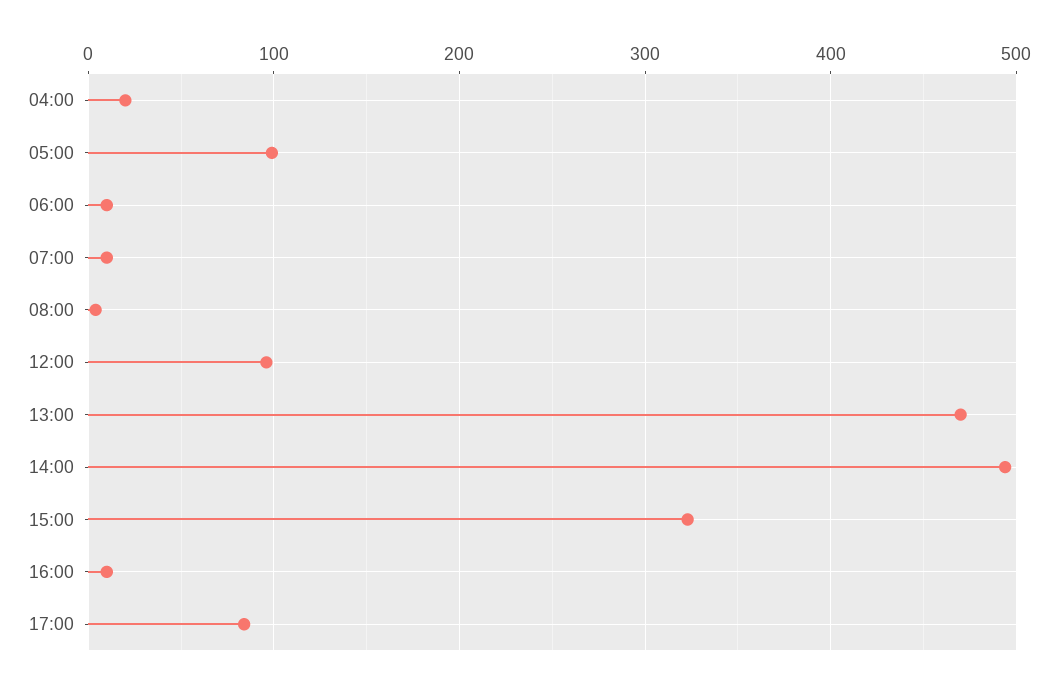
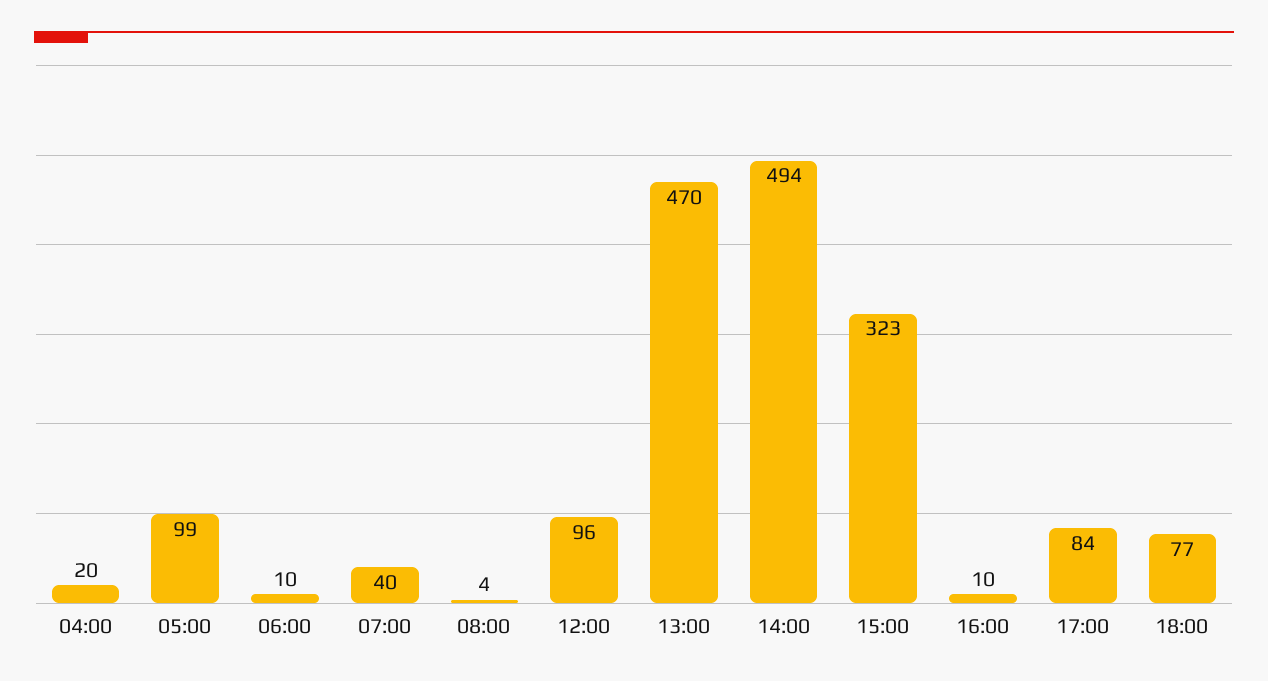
07:00: 10 -> 40
18:00: none -> 77

